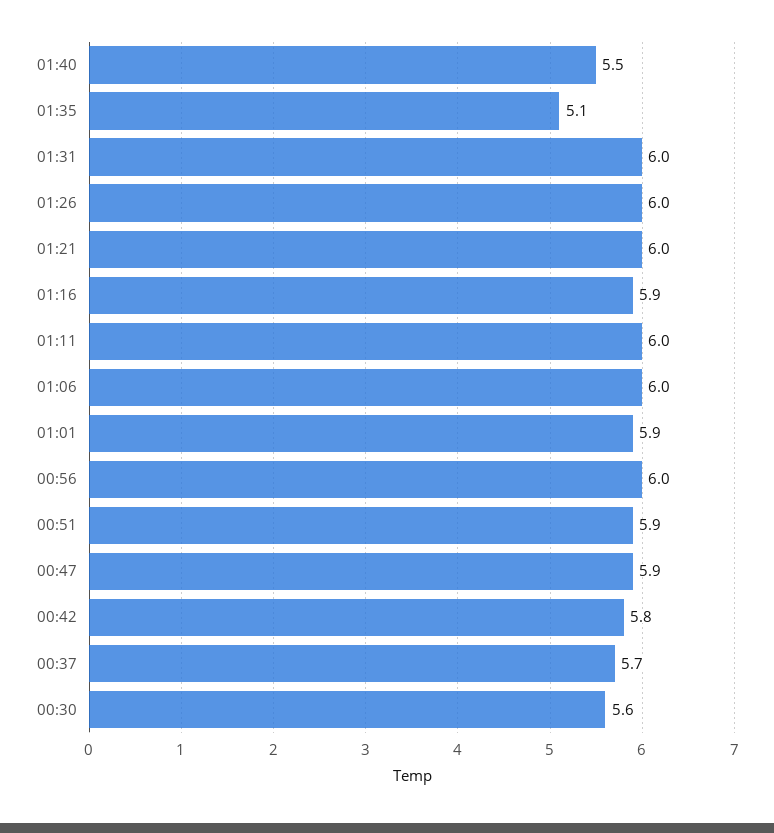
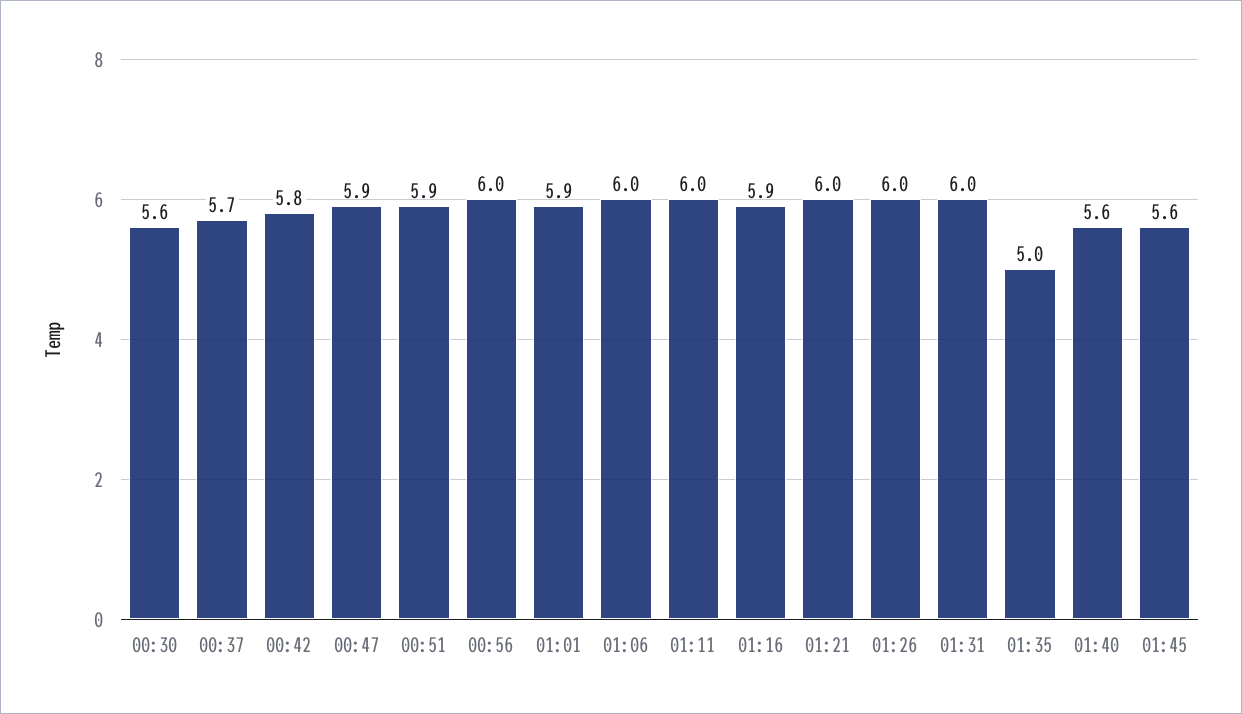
01:40: 5.5 -> 5.6
01:35: 5.1 -> 5
01:45: none -> 5.6

